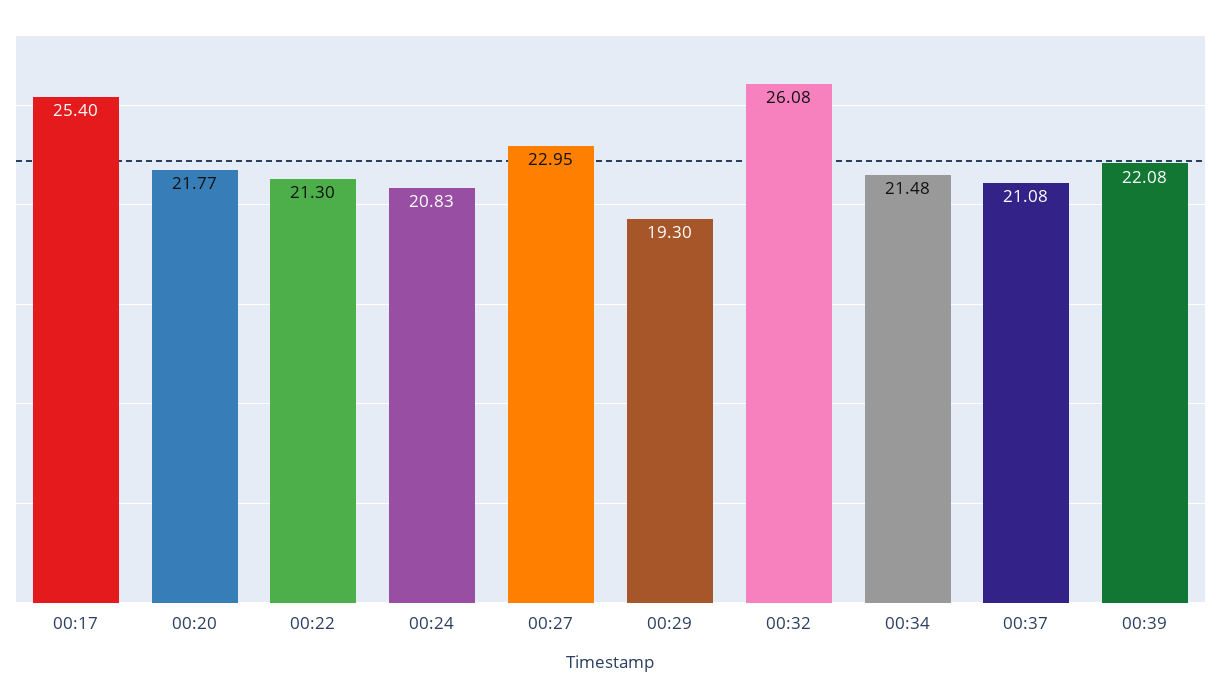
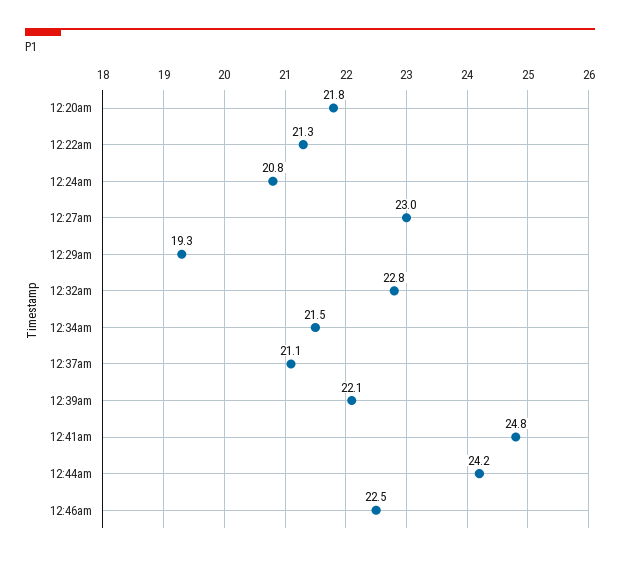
00:17: 25.4 -> none
00:32: 26.08 -> 22.8
12:41am: none -> 24.8
12:44am: none -> 24.2
12:46am: none -> 22.5

